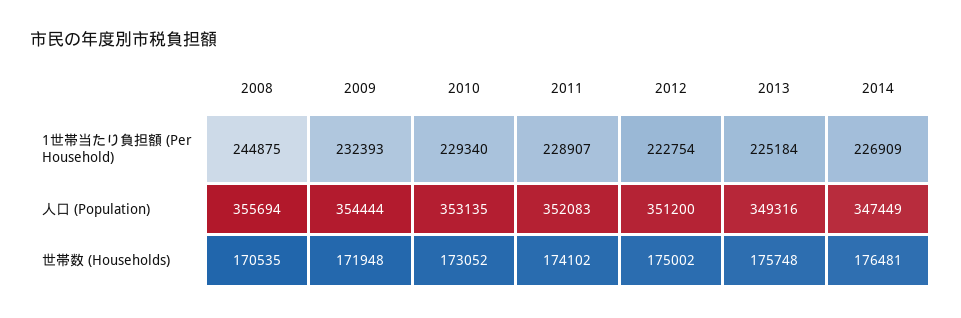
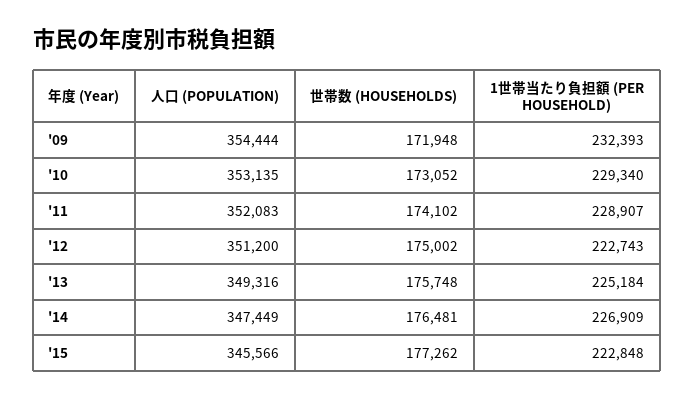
2008, 1世帯当たり負担額 (Per Household): 244875 -> none
2012, 1世帯当たり負担額 (Per Household): 222754 -> 222743
2008, 人口 (Population): 355694 -> none
2008, 世帯数 (Households): 170535 -> none
'15, 人口 (Population): none -> 345566
'15, 世帯数 (Households): none -> 177262
'15, 1世帯当たり負担額 (Per Household): none -> 222848

